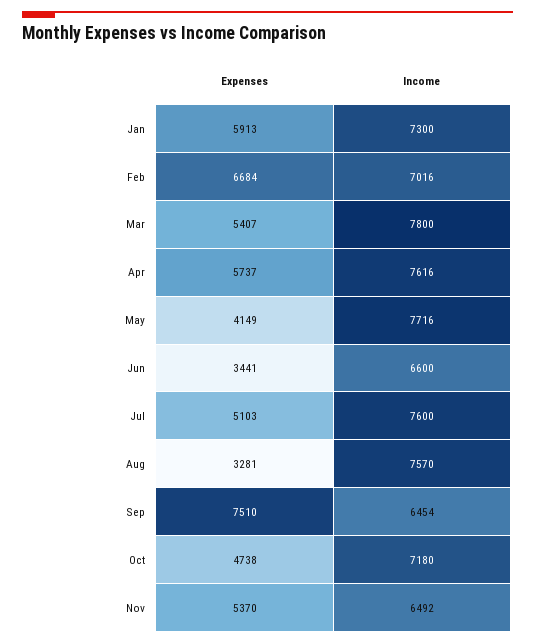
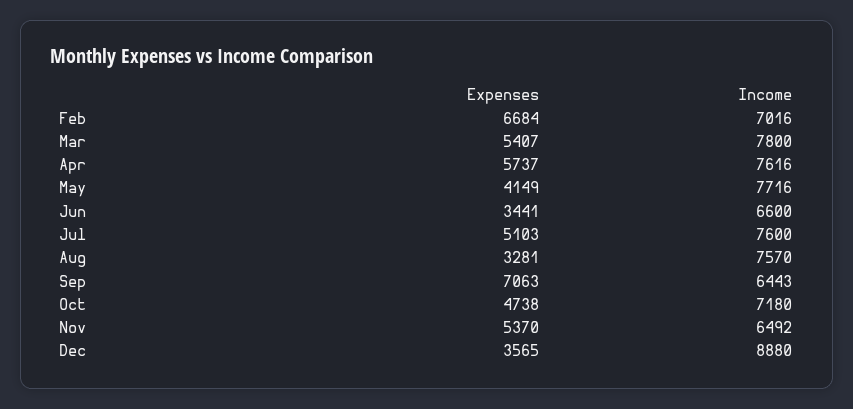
Expenses, Jan: 5913 -> none
Income, Jan: 7300 -> none
Expenses, Sep: 7510 -> 7063
Income, Sep: 6454 -> 6443
Expenses, Dec: none -> 3565
Income, Dec: none -> 8880

